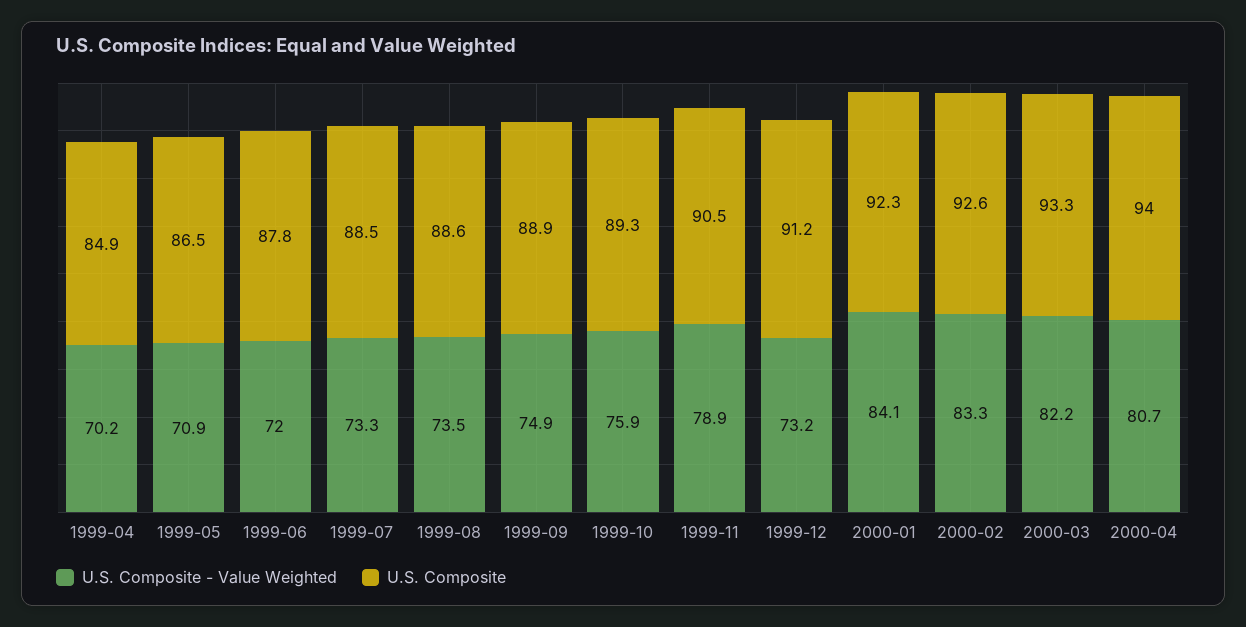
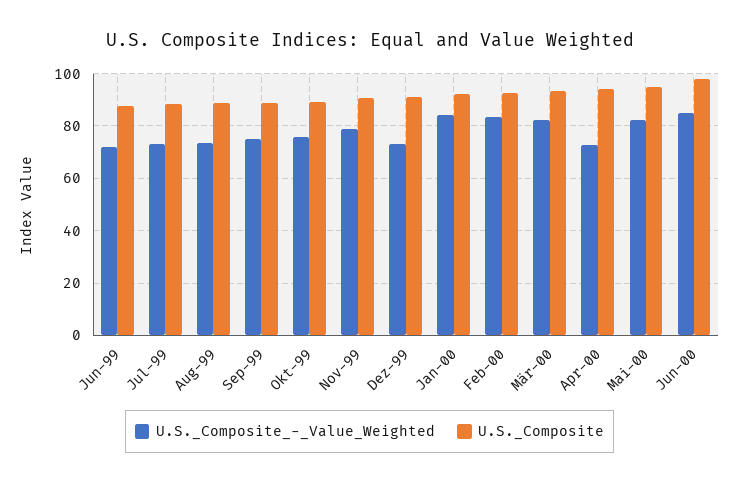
U.S. Composite - Value Weighted, 1999-04: 70.2 -> none
U.S. Composite, 1999-04: 84.9 -> none
U.S. Composite - Value Weighted, 1999-05: 70.9 -> none
U.S. Composite, 1999-05: 86.5 -> none
U.S. Composite - Value Weighted, 2000-04: 80.7 -> 72.5
U.S. Composite - Value Weighted, Mai-00: none -> 82.5
U.S. Composite, Mai-00: none -> 95
U.S. Composite - Value Weighted, Jun-00: none -> 85
U.S. Composite, Jun-00: none -> 97.5

